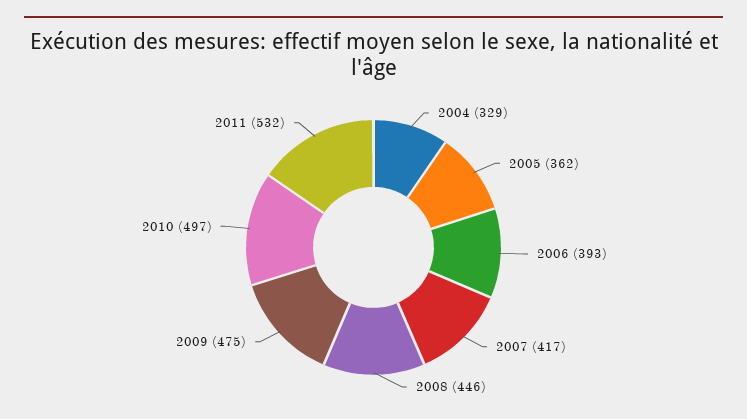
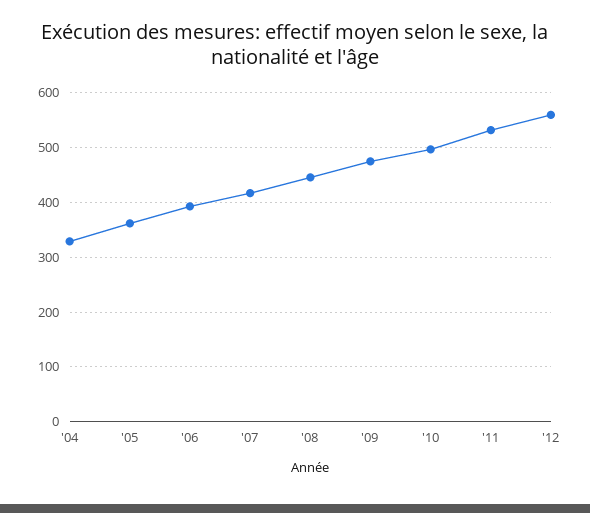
'12: none -> 560

